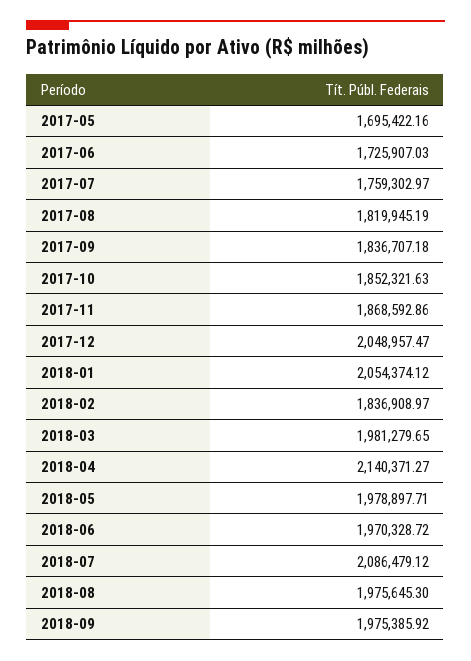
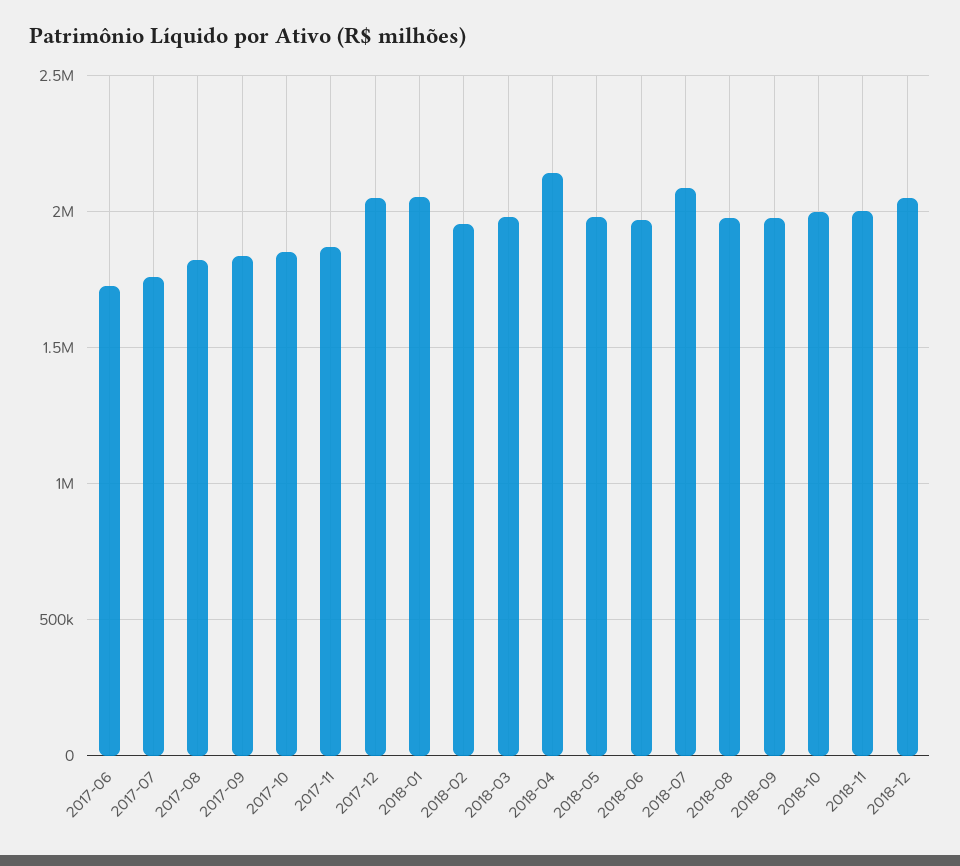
2017-05: 1695422.16 -> none
2018-02: 1836908.97 -> 1950000
2018-10: none -> 2000000
2018-11: none -> 2000000
2018-12: none -> 2050000

